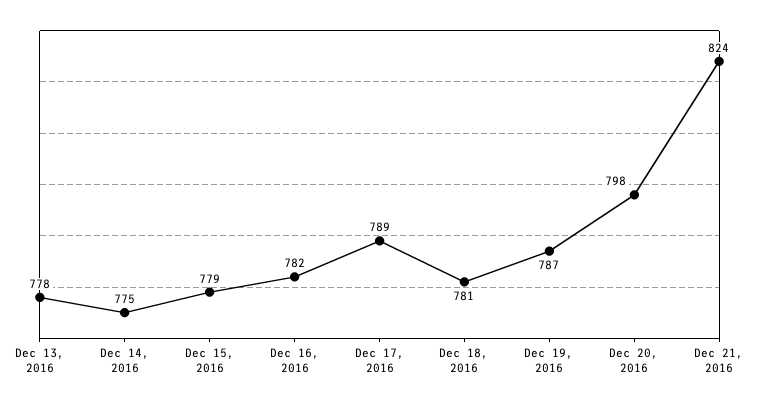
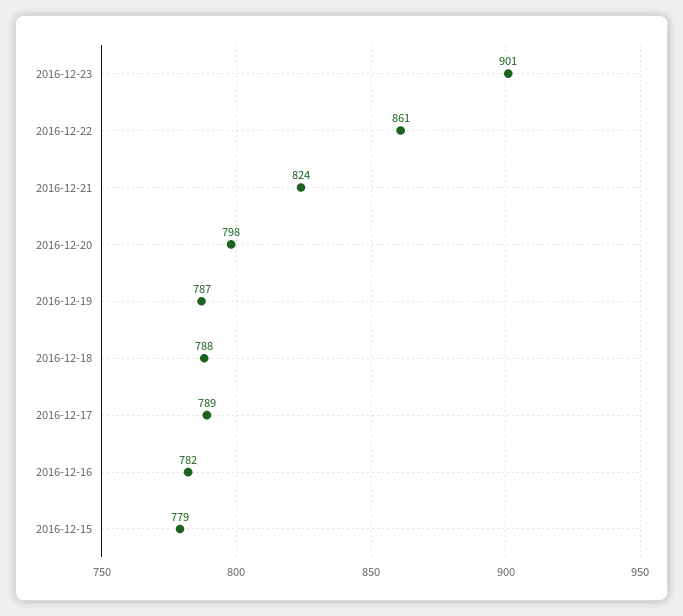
Dec 13, 2016: 778 -> none
Dec 14, 2016: 775 -> none
Dec 18, 2016: 781 -> 788
2016-12-23: none -> 901
2016-12-22: none -> 861

